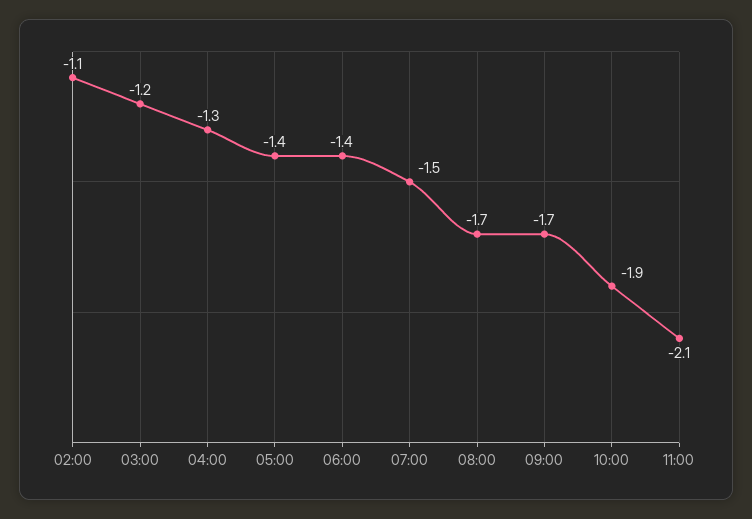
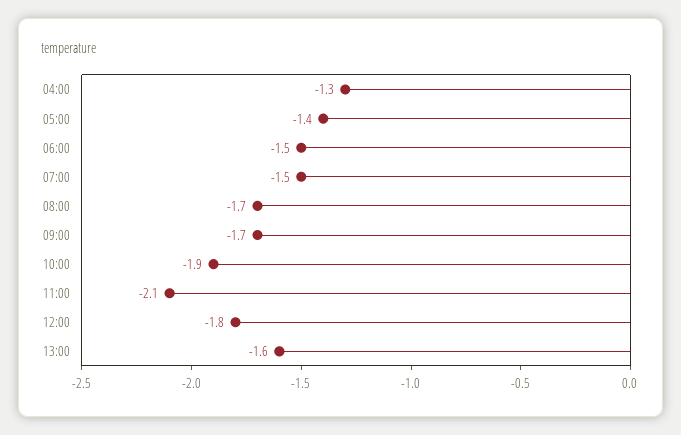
02:00: -1.1 -> none
03:00: -1.2 -> none
06:00: -1.4 -> -1.5
12:00: none -> -1.8
13:00: none -> -1.6

